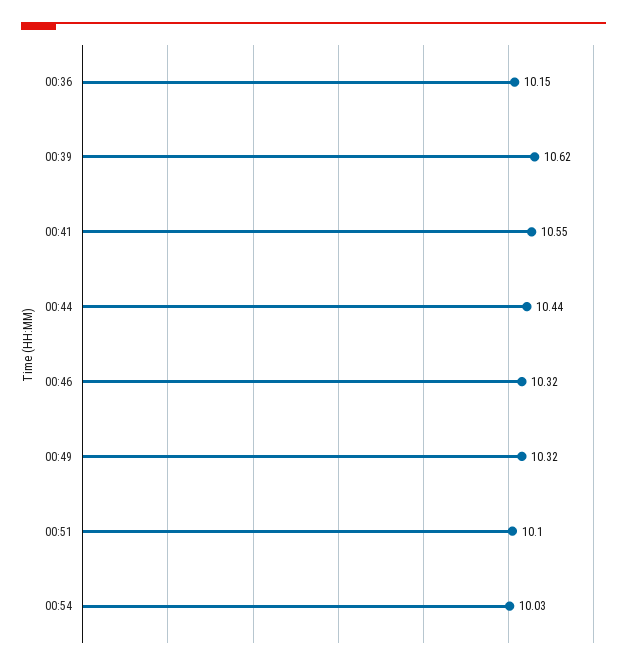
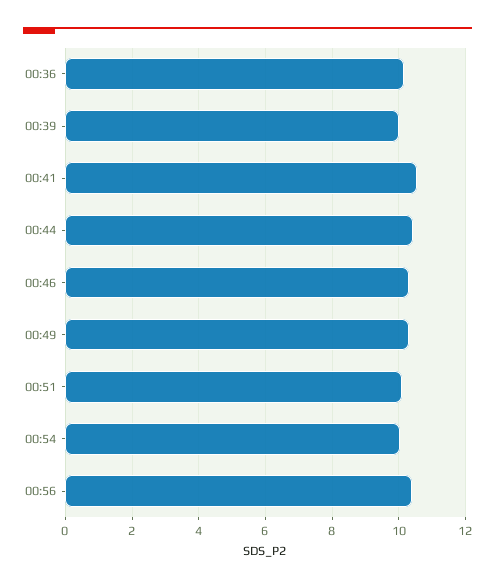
00:39: 10.62 -> 10
00:56: none -> 10.4

